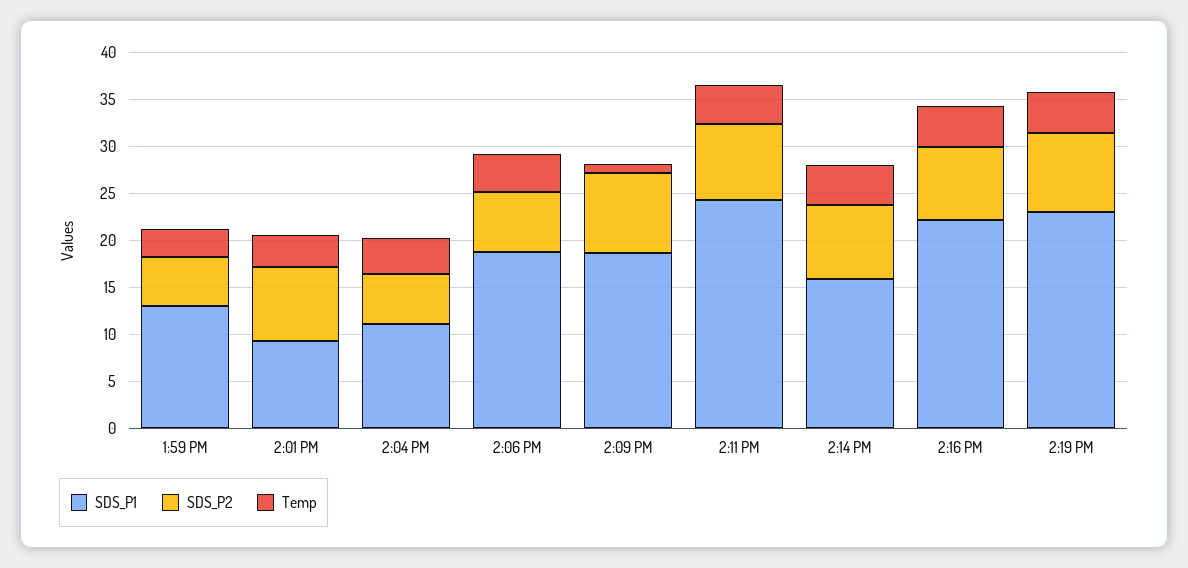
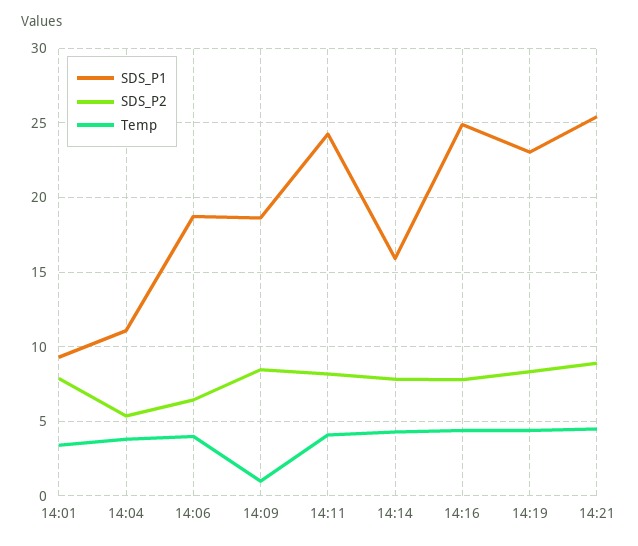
SDS_P1, 1:59 PM: 13 -> none
SDS_P2, 1:59 PM: 5 -> none
Temp, 1:59 PM: 3 -> none
SDS_P1, 2:16 PM: 22 -> 25
SDS_P1, 14:21: none -> 25.5
SDS_P2, 14:21: none -> 9
Temp, 14:21: none -> 4.5

